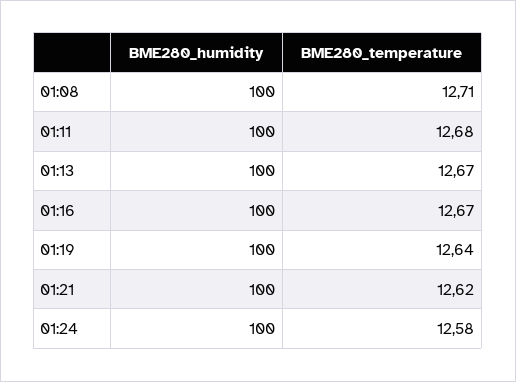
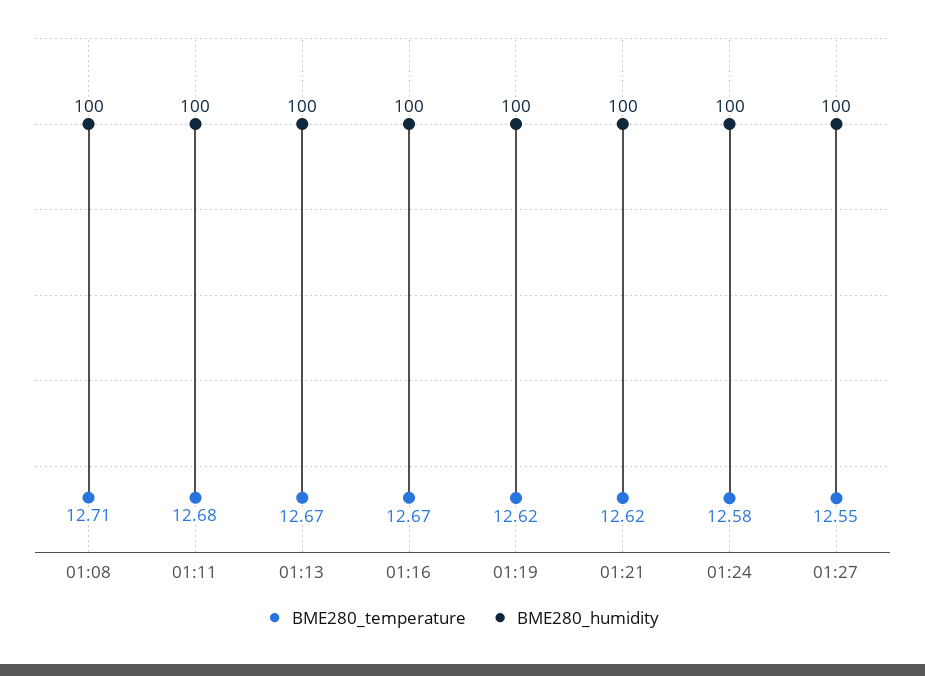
BME280_temperature, 01:19: 12.64 -> 12.62
BME280_temperature, 01:27: none -> 12.55
BME280_humidity, 01:27: none -> 100

